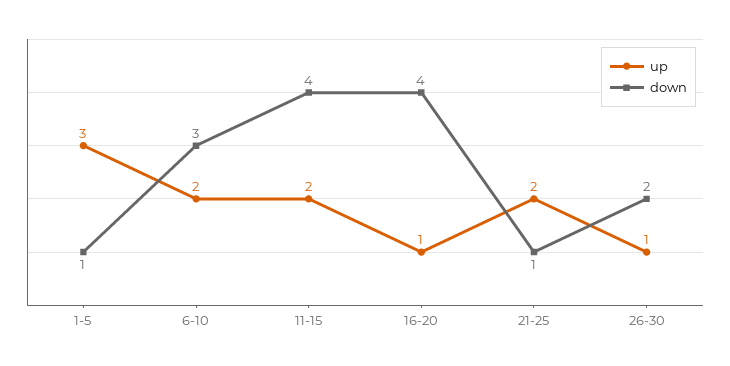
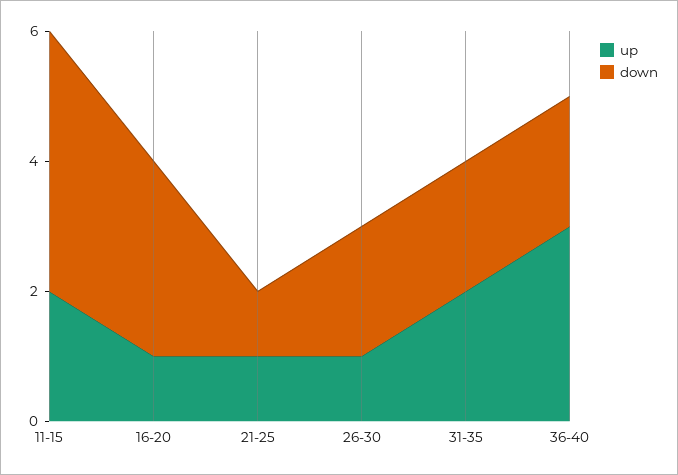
up, 1-5: 3 -> none
down, 1-5: 1 -> none
up, 6-10: 2 -> none
down, 6-10: 3 -> none
down, 16-20: 4 -> 3
up, 21-25: 2 -> 1
up, 31-35: none -> 2
down, 31-35: none -> 2
up, 36-40: none -> 3
down, 36-40: none -> 2

